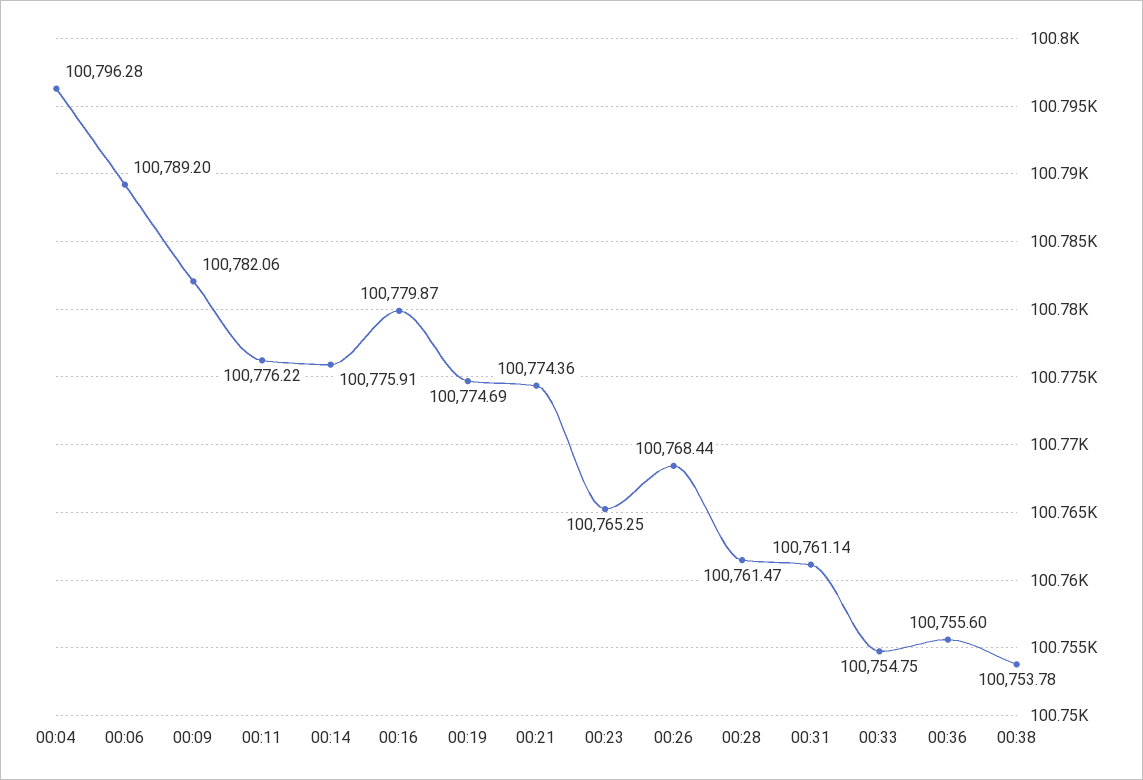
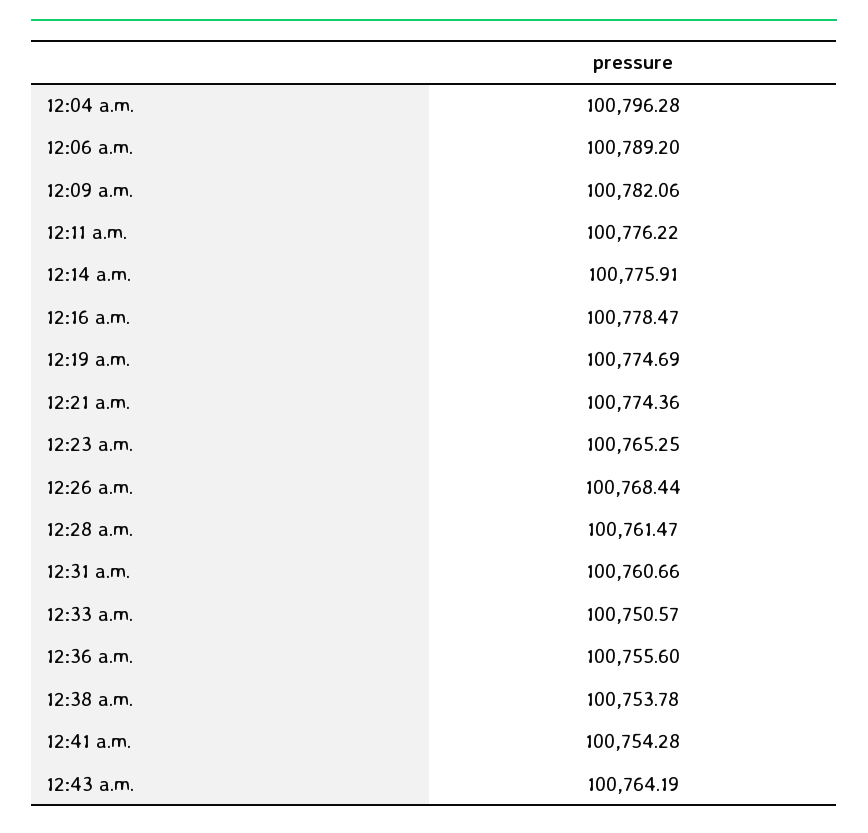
00:16: 100779.87 -> 100778.47
00:31: 100761.14 -> 100760.66
00:33: 100754.75 -> 100750.57
12:41 a.m.: none -> 100754.28
12:43 a.m.: none -> 100764.19

